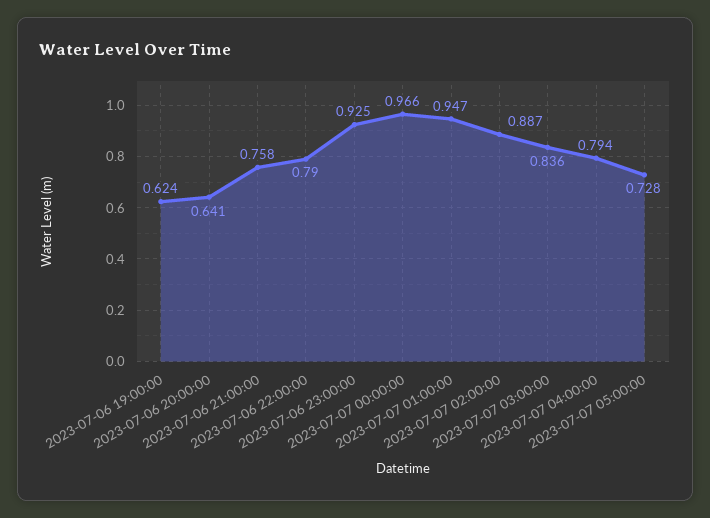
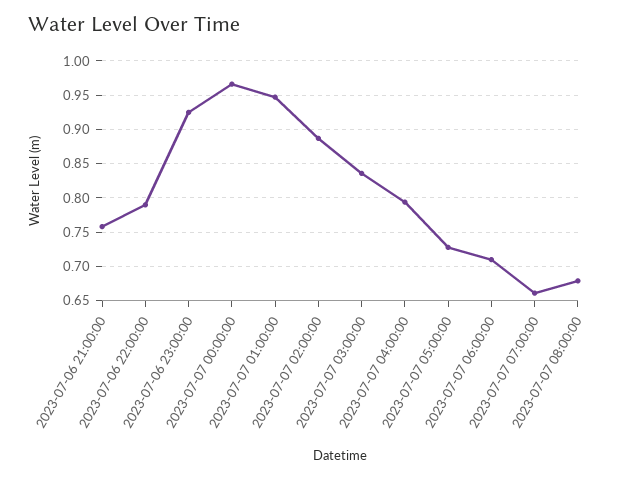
2023-07-06 19:00:00: 0.624 -> none
2023-07-06 20:00:00: 0.641 -> none
2023-07-07 06:00:00: none -> 0.71
2023-07-07 07:00:00: none -> 0.66
2023-07-07 08:00:00: none -> 0.68

